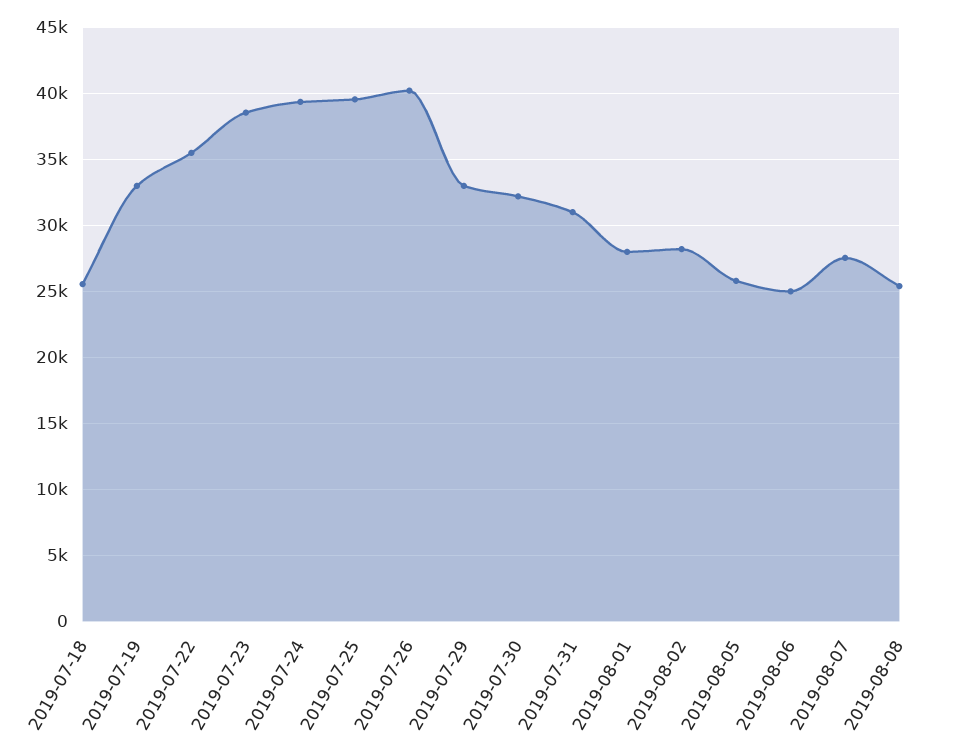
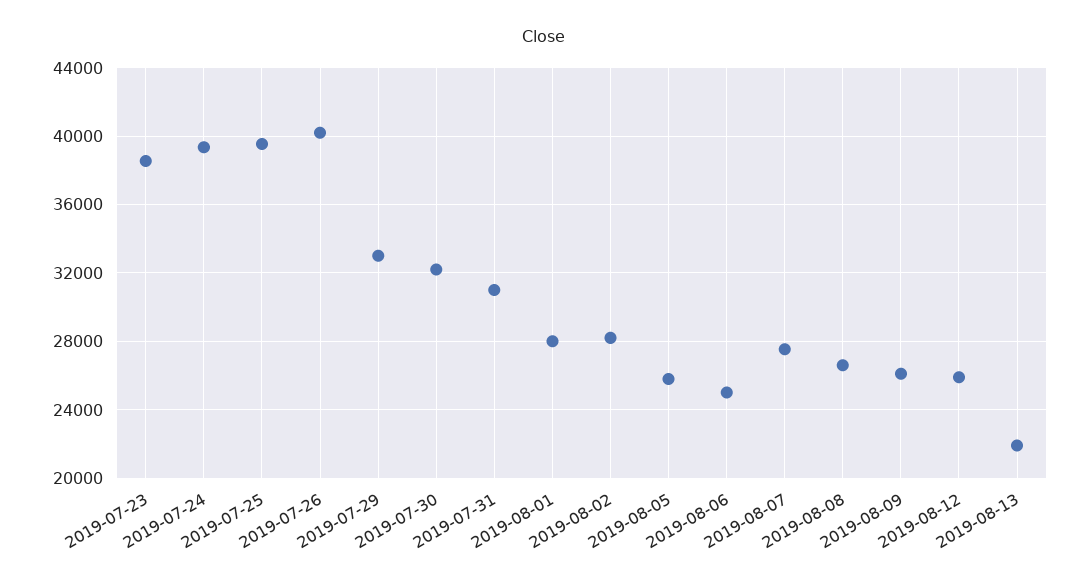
2019-07-18: 25500 -> none
2019-07-19: 33000 -> none
2019-07-22: 35500 -> none
2019-08-08: 25500 -> 26500
2019-08-09: none -> 26000
2019-08-12: none -> 26000
2019-08-13: none -> 22000

